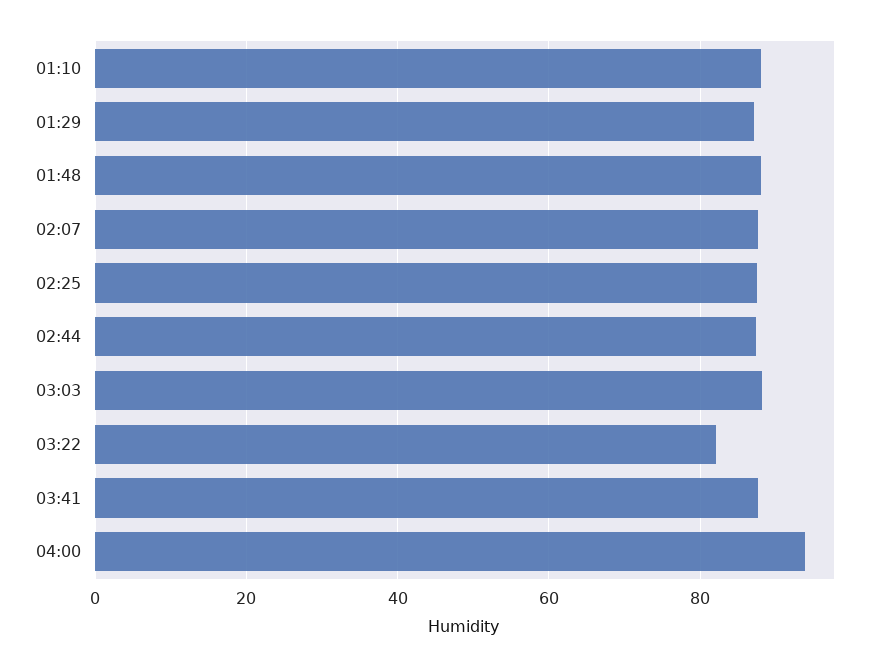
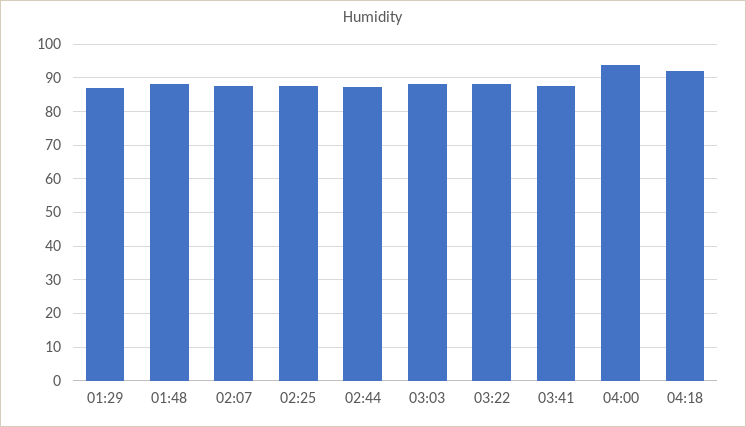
01:10: 88 -> none
03:22: 82 -> 88
04:18: none -> 92

